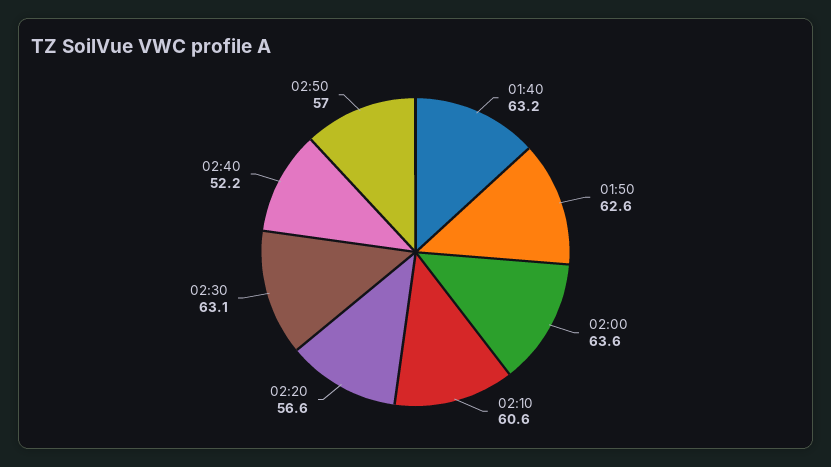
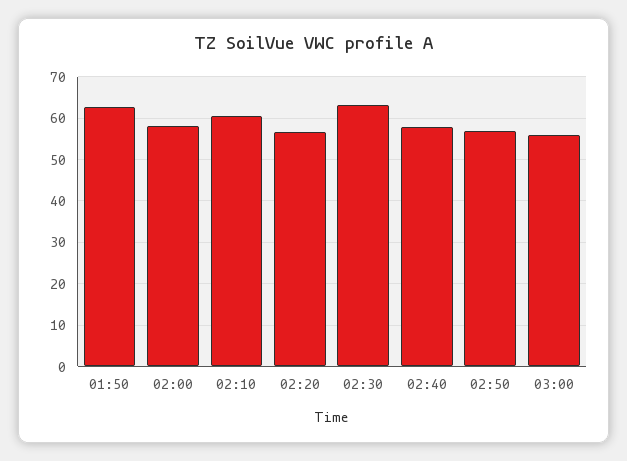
01:40: 63.2 -> none
02:00: 63.6 -> 58
02:40: 52.2 -> 58
03:00: none -> 56

